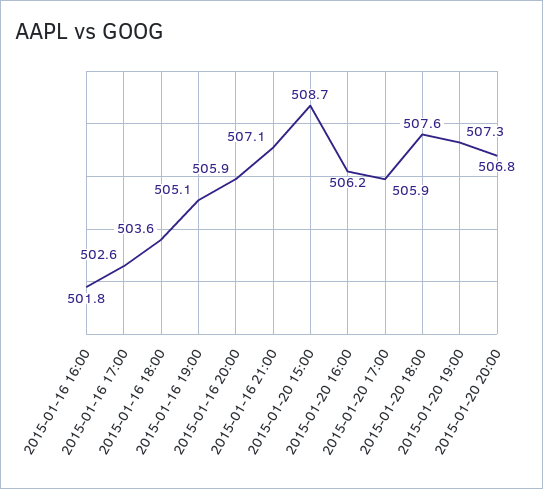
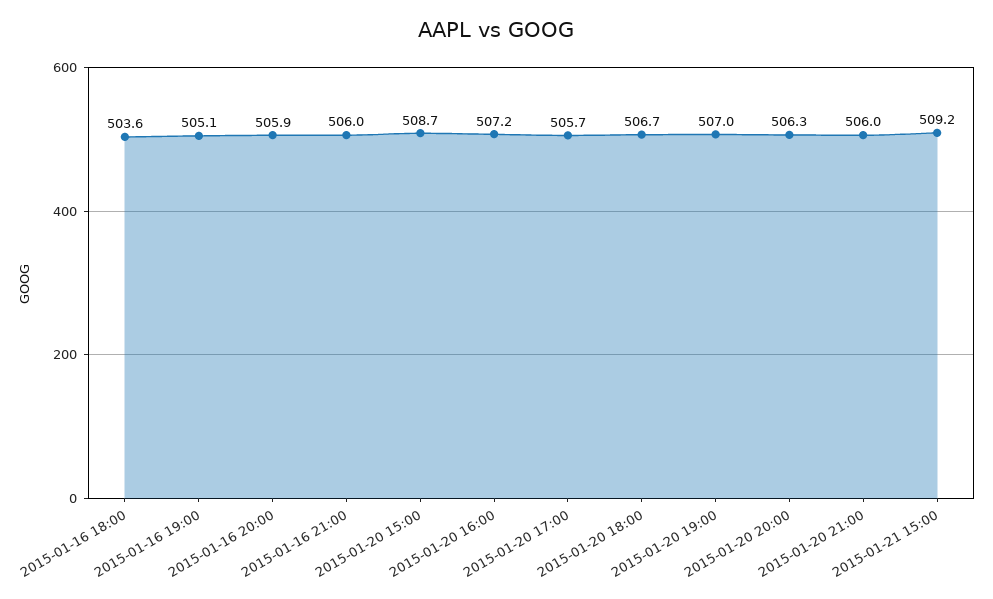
2015-01-16 16:00: 501.8 -> none
2015-01-16 17:00: 502.6 -> none
2015-01-16 21:00: 507.1 -> 506
2015-01-20 16:00: 506.2 -> 507.2
2015-01-20 17:00: 505.9 -> 505.7
2015-01-20 18:00: 507.6 -> 506.7
2015-01-20 19:00: 507.3 -> 507
2015-01-20 20:00: 506.8 -> 506.3
2015-01-20 21:00: none -> 506
2015-01-21 15:00: none -> 509.2

